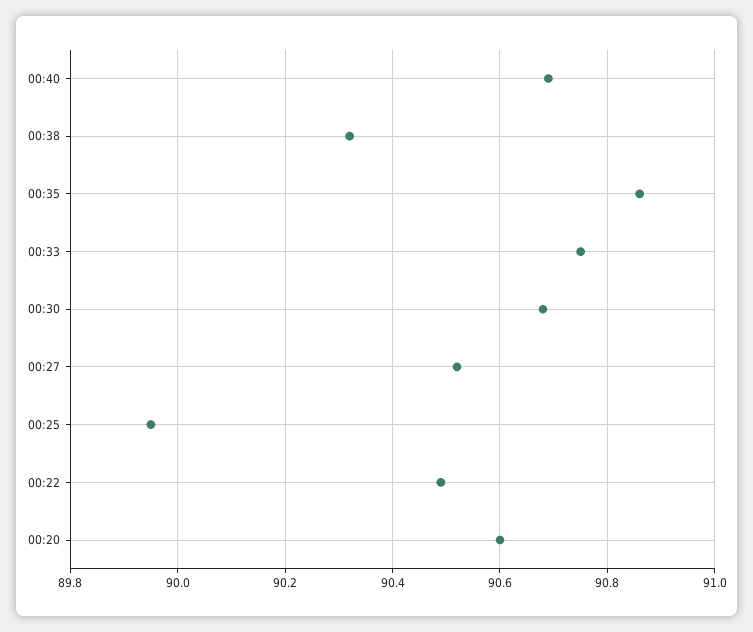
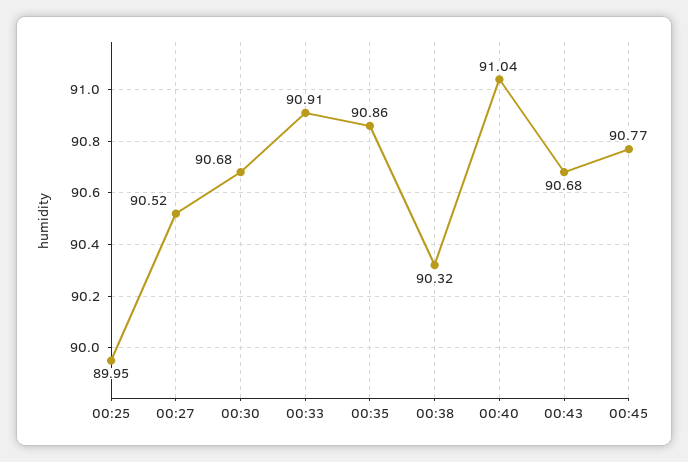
00:40: 90.7 -> 91.04
00:33: 90.75 -> 90.91
00:22: 90.5 -> none
00:20: 90.6 -> none
00:43: none -> 90.68
00:45: none -> 90.77

